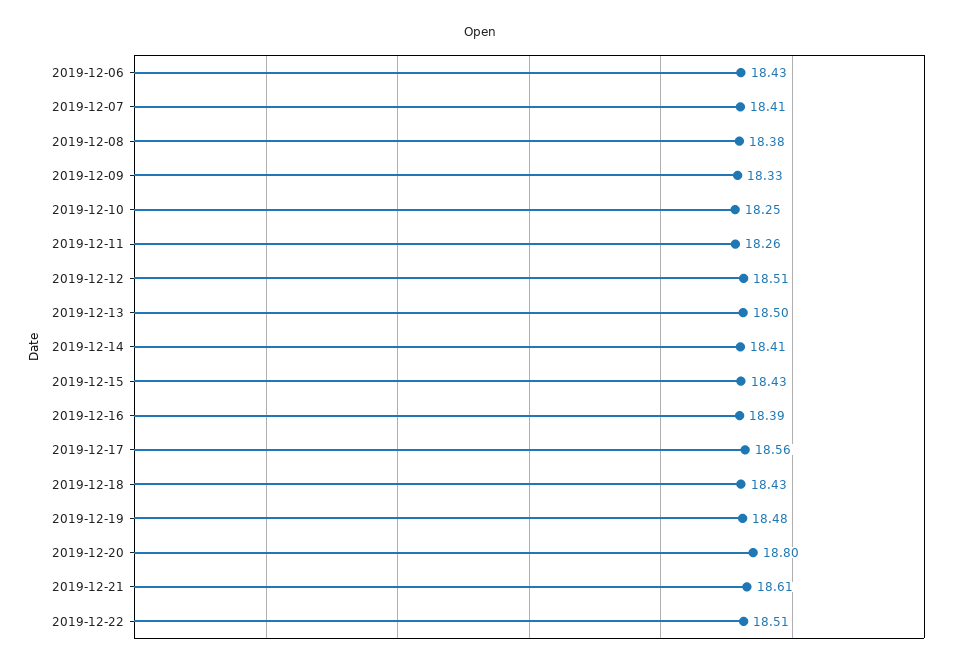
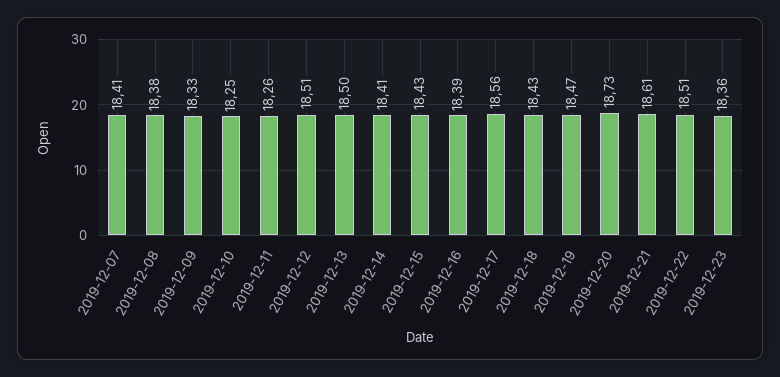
2019-12-06: 18.43 -> none
2019-12-19: 18.48 -> 18.47
2019-12-20: 18.8 -> 18.73
2019-12-23: none -> 18.36

